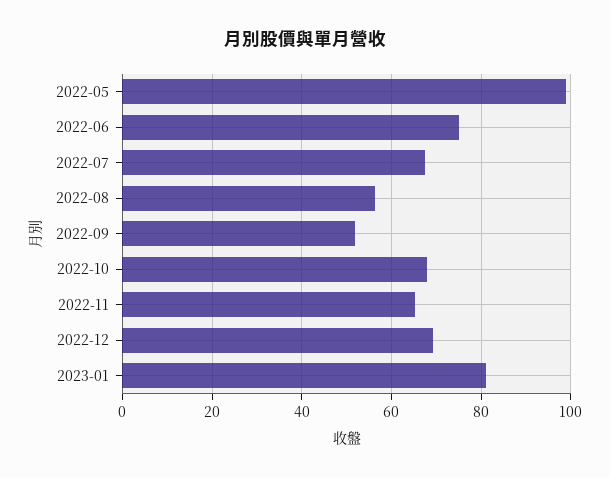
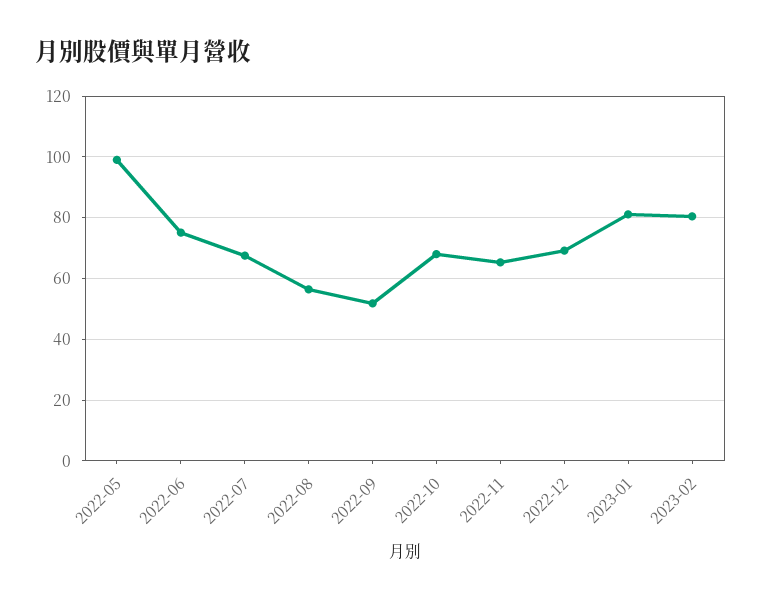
2023-02: none -> 80

